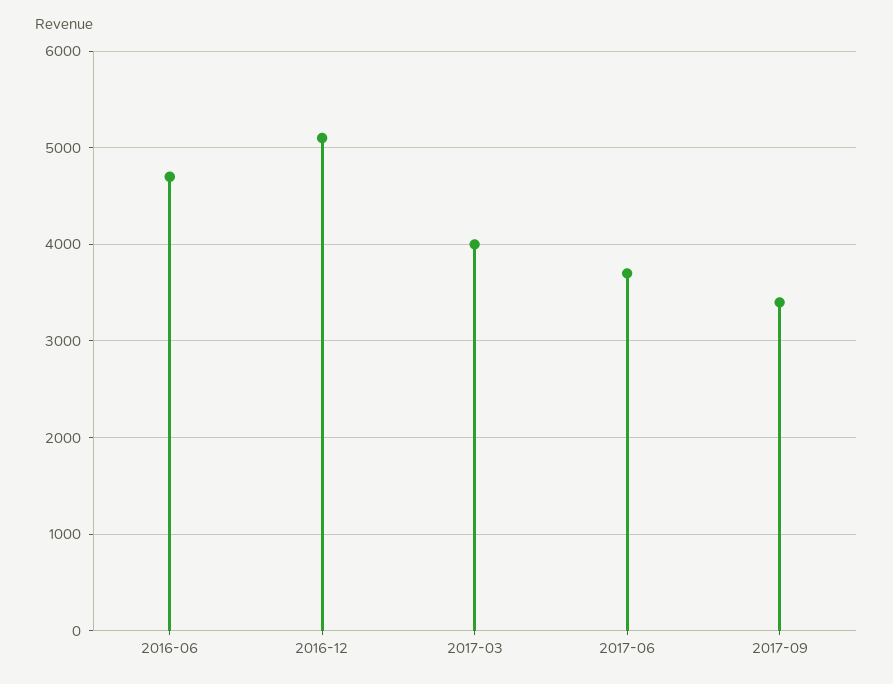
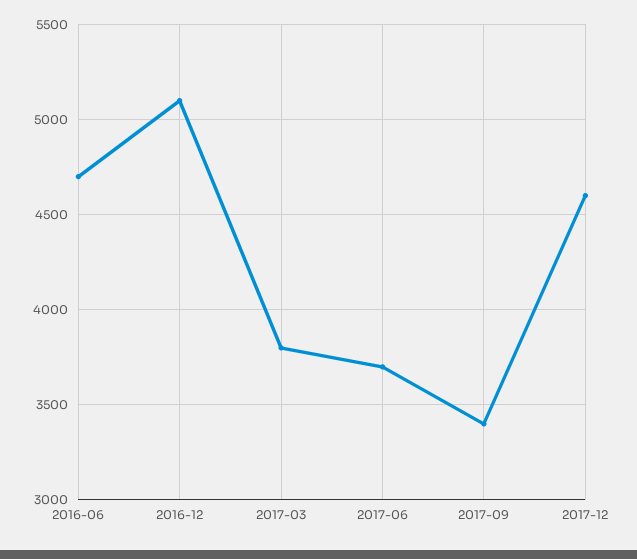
2017-03: 4000 -> 3800
2017-12: none -> 4600

